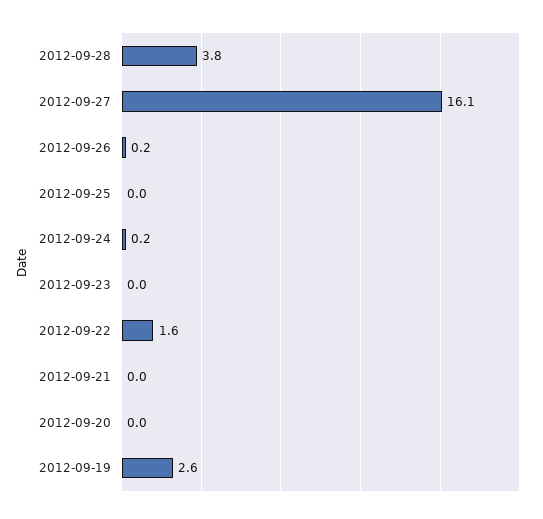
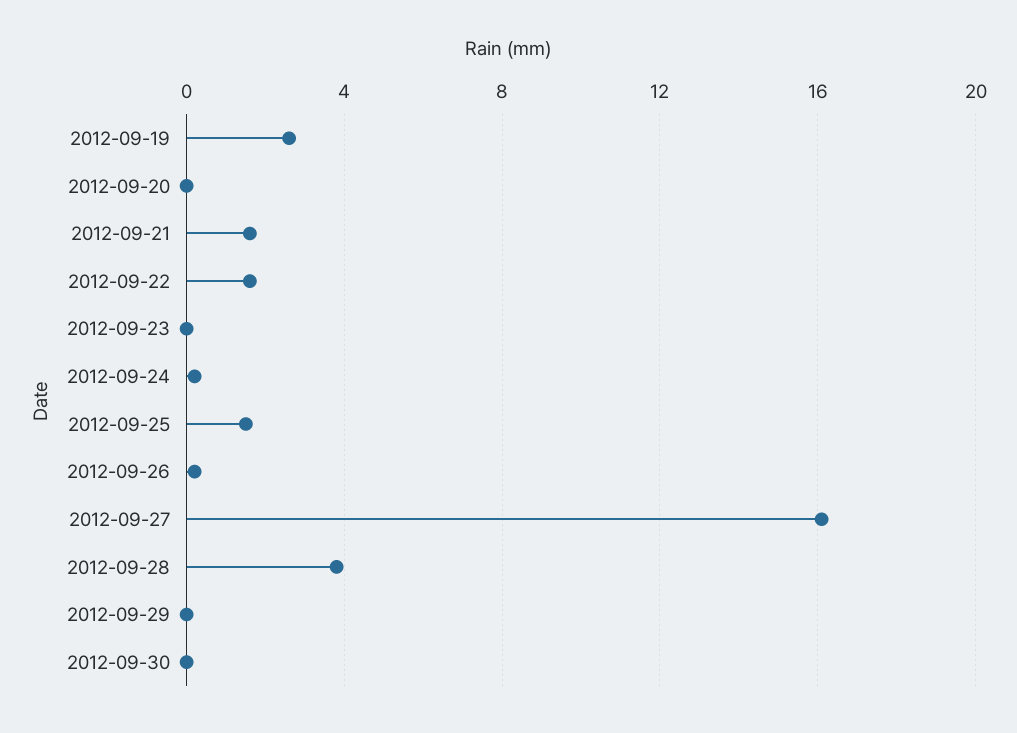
2012-09-25: 0 -> 1.5
2012-09-21: 0 -> 1.5
2012-09-29: none -> 0
2012-09-30: none -> 0

